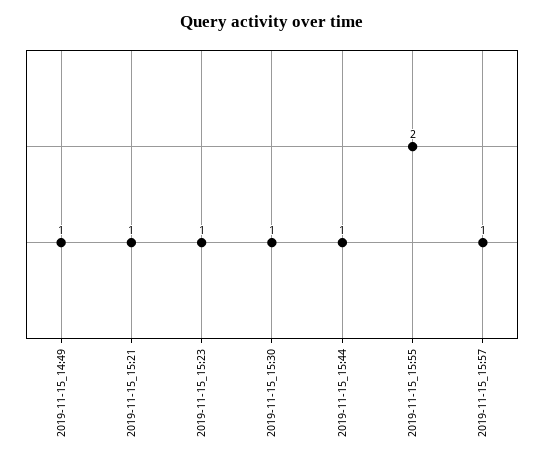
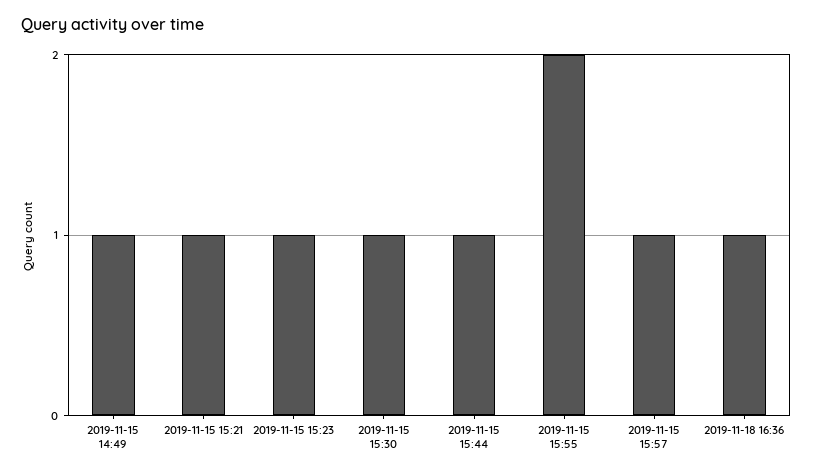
2019-11-18 16:36: none -> 1

